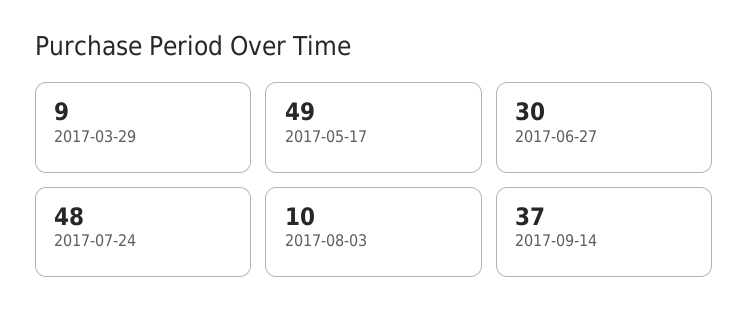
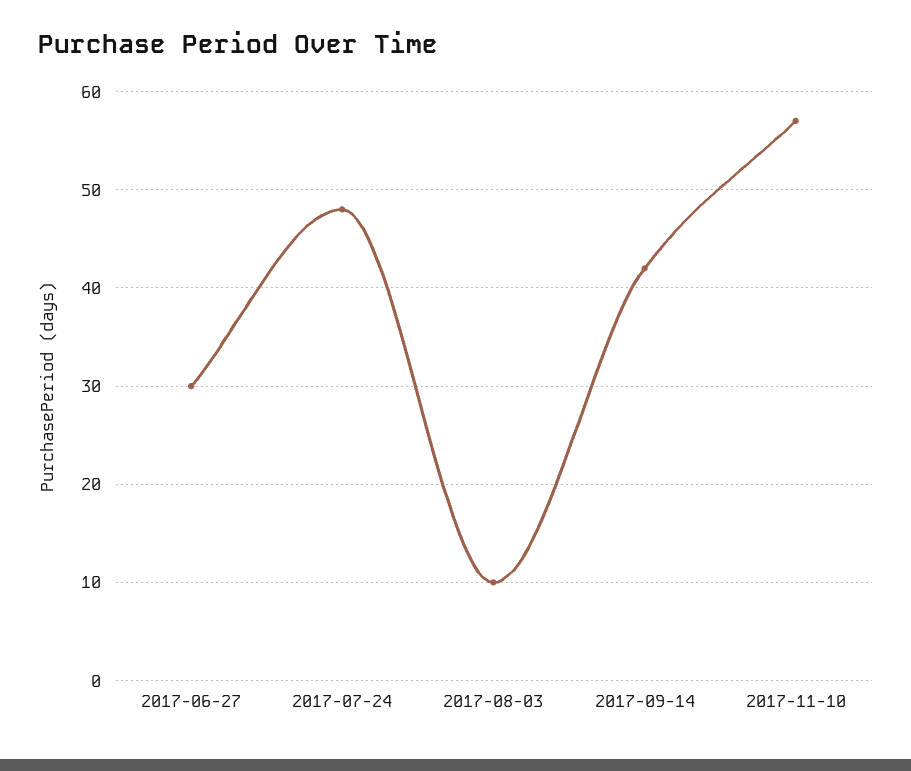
2017-03-29: 9 -> none
2017-05-17: 49 -> none
2017-09-14: 37 -> 42
2017-11-10: none -> 57

